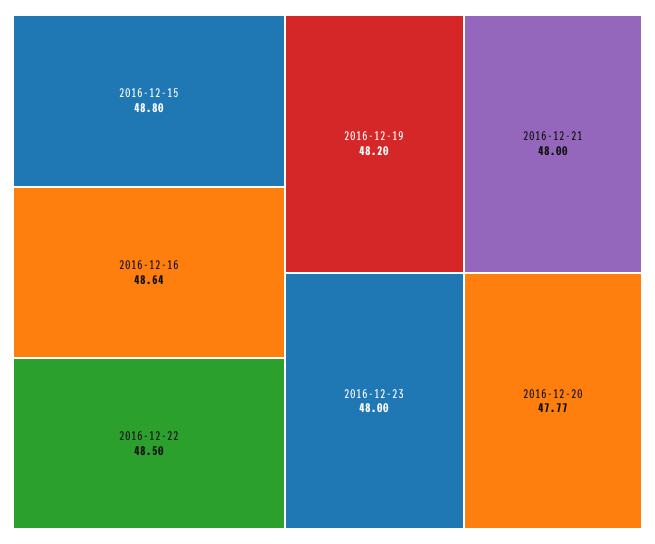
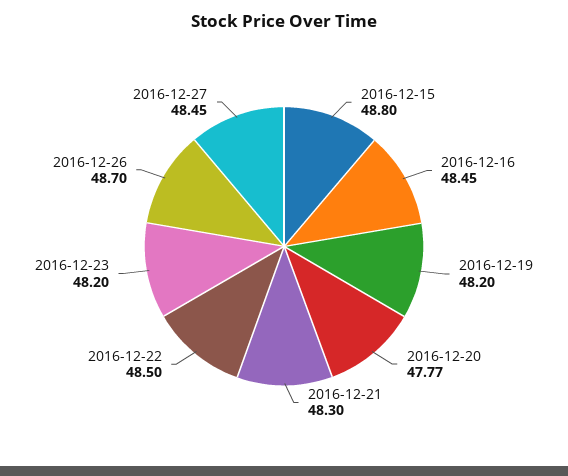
2016-12-16: 48.64 -> 48.45
2016-12-21: 48 -> 48.3
2016-12-23: 48 -> 48.2
2016-12-26: none -> 48.7
2016-12-27: none -> 48.45

